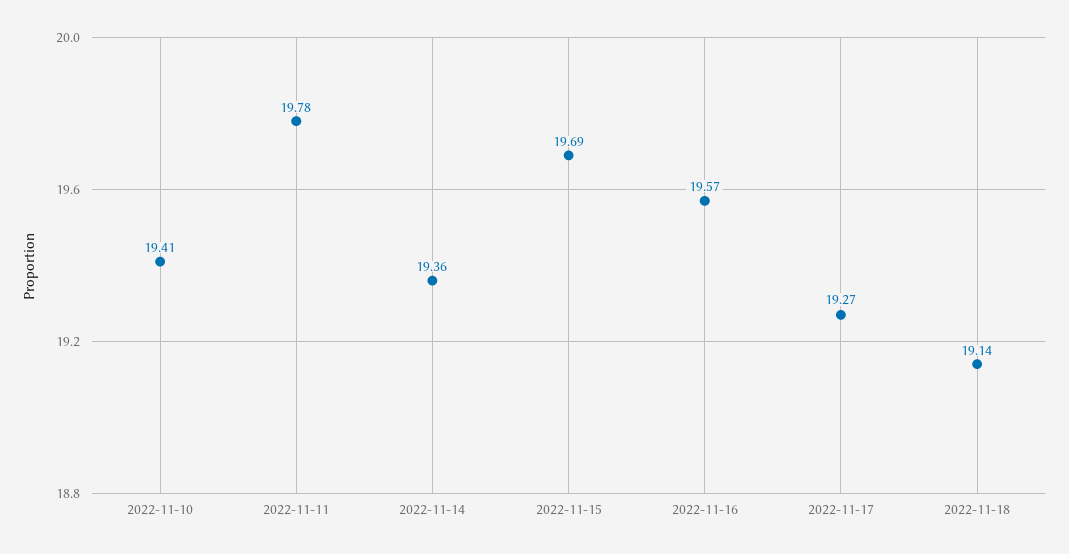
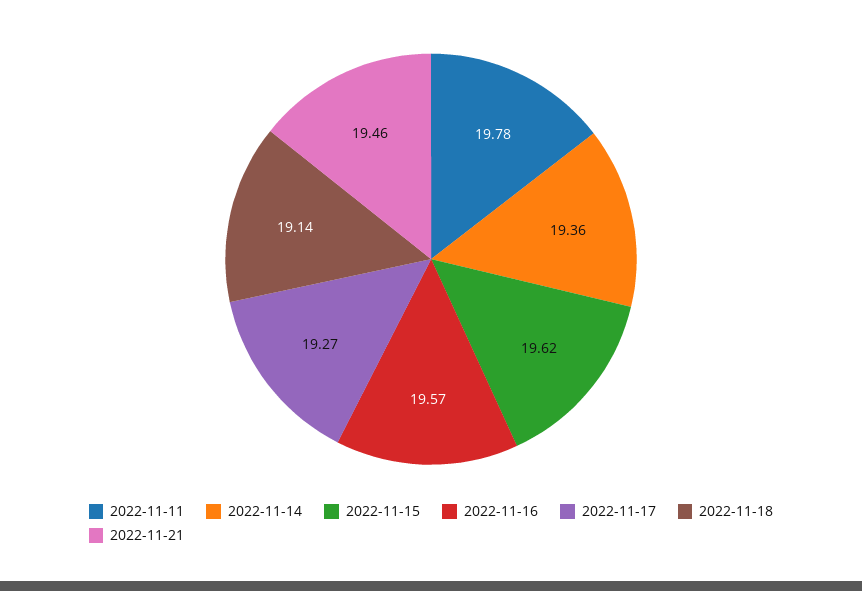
2022-11-10: 19.41 -> none
2022-11-15: 19.69 -> 19.62
2022-11-21: none -> 19.46

